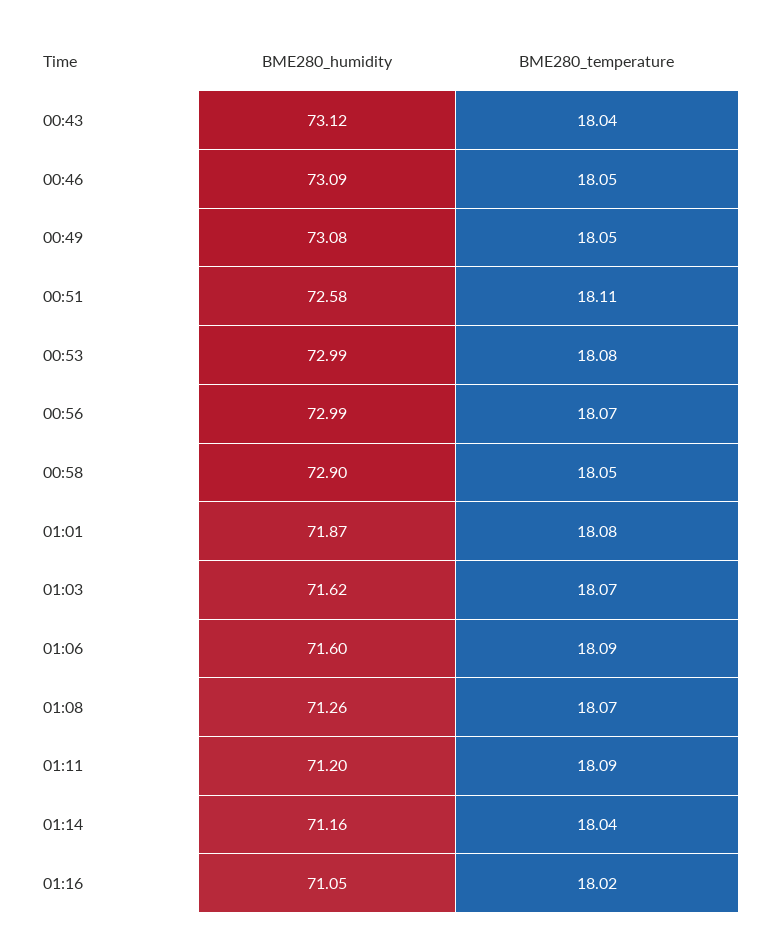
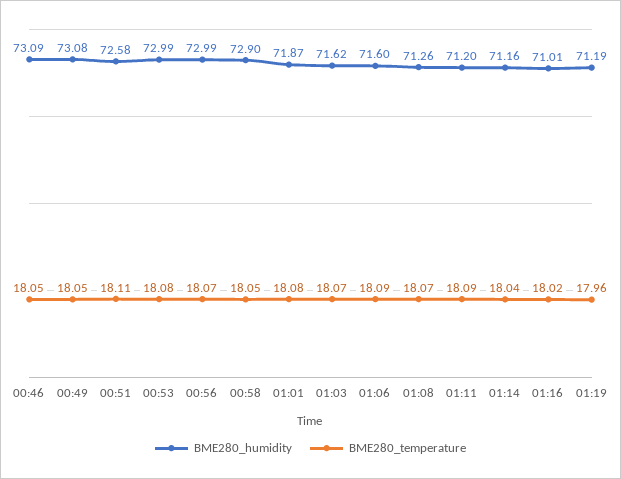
BME280_humidity, 00:43: 73.12 -> none
BME280_temperature, 00:43: 18.04 -> none
BME280_humidity, 01:16: 71.05 -> 71.01
BME280_humidity, 01:19: none -> 71.19
BME280_temperature, 01:19: none -> 17.96

